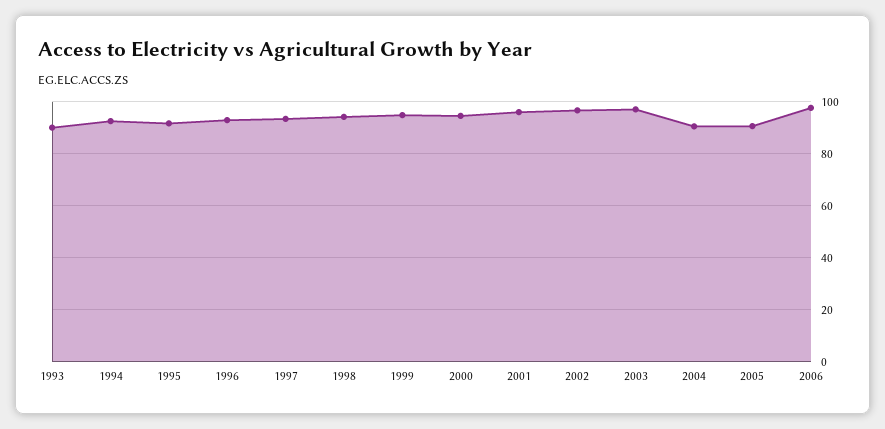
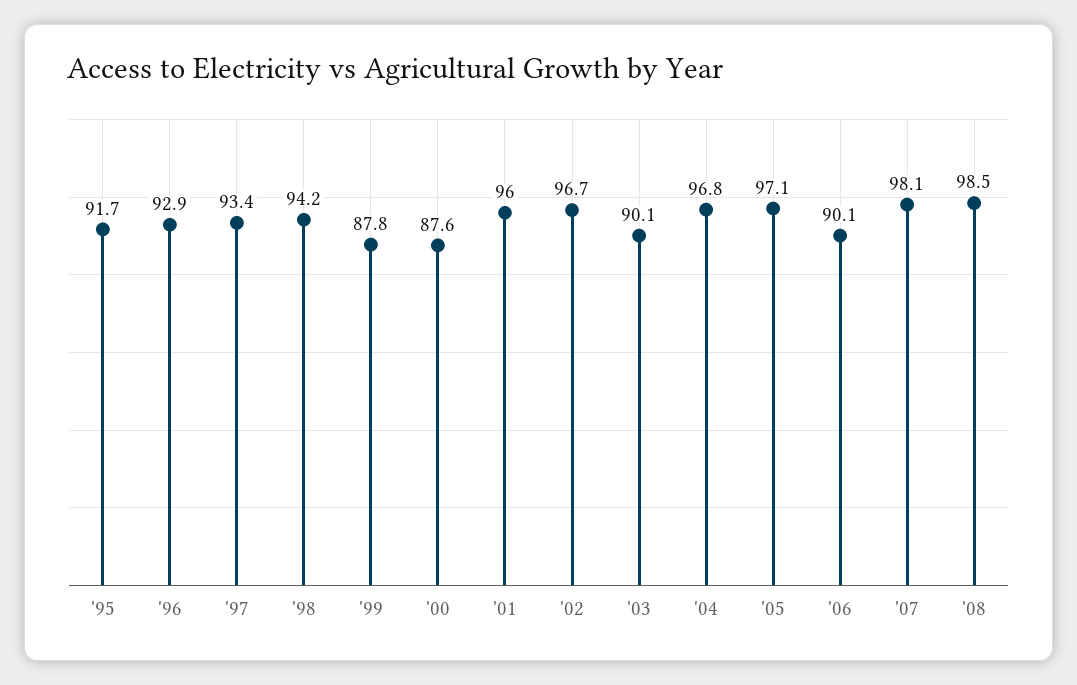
1993: 90 -> none
1994: 92.5 -> none
1999: 95 -> 87.8
2000: 95 -> 87.6
2003: 97.5 -> 90.1
2004: 90 -> 96.8
2005: 90 -> 97.1
2006: 97.5 -> 90.1
'07: none -> 98.1
'08: none -> 98.5

